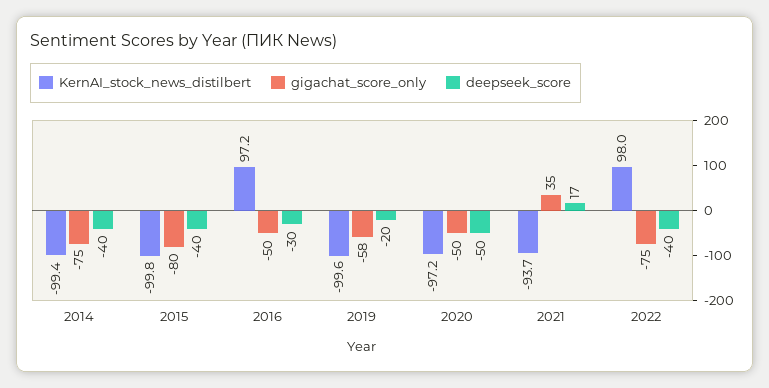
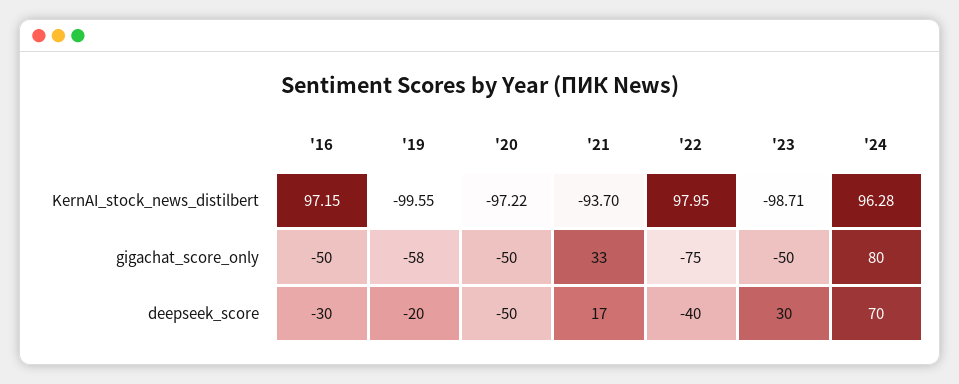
KernAI_stock_news_distilbert, 2014: -99.4 -> none
gigachat_score_only, 2014: -75 -> none
deepseek_score, 2014: -40 -> none
KernAI_stock_news_distilbert, 2015: -99.8 -> none
gigachat_score_only, 2015: -80 -> none
deepseek_score, 2015: -40 -> none
gigachat_score_only, 2021: 35 -> 33
KernAI_stock_news_distilbert, '23: none -> -98.71
KernAI_stock_news_distilbert, '24: none -> 96.28
gigachat_score_only, '23: none -> -50
gigachat_score_only, '24: none -> 80
deepseek_score, '23: none -> 30
deepseek_score, '24: none -> 70

